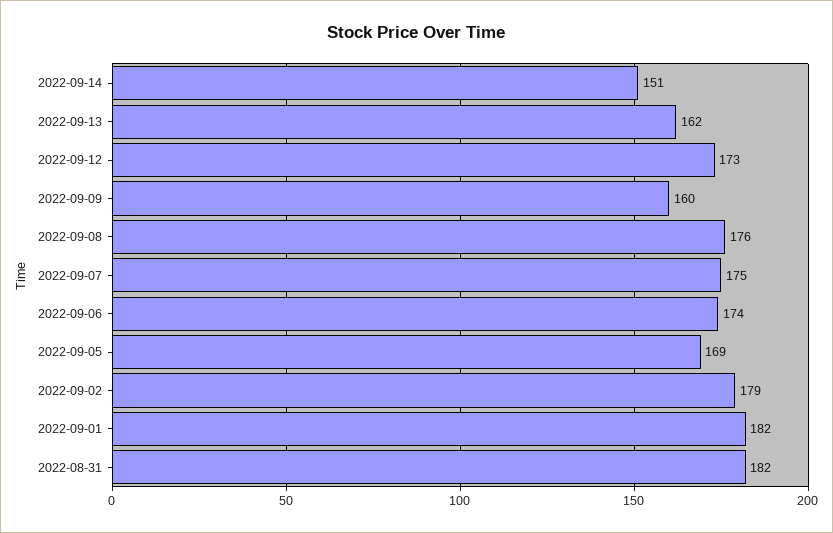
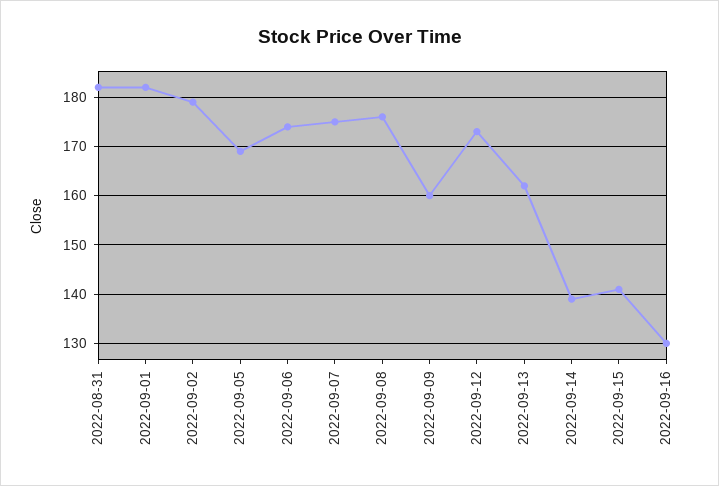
2022-09-14: 151 -> 140
2022-09-15: none -> 140
2022-09-16: none -> 130

